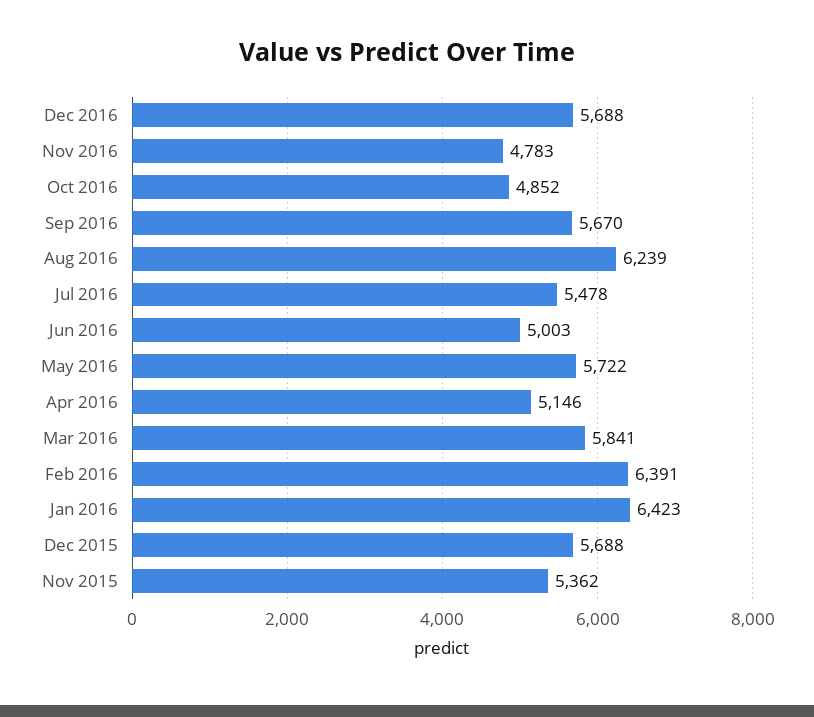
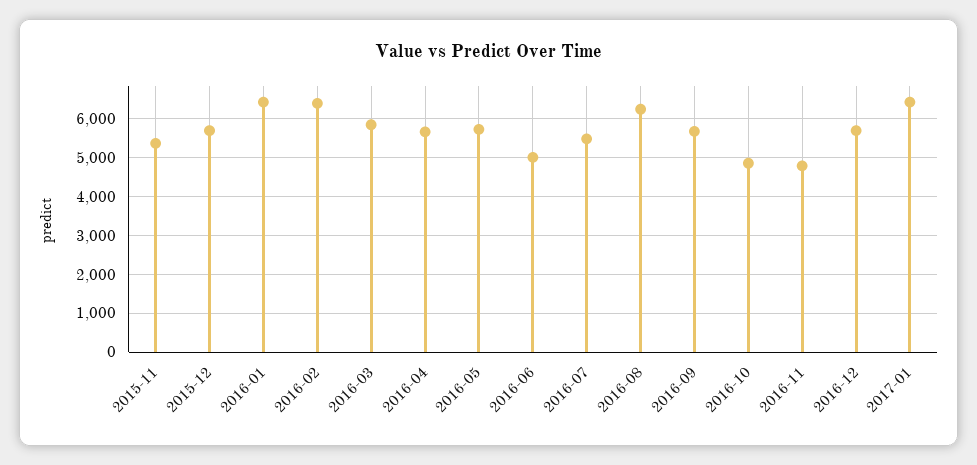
Apr 2016: 5146 -> 5600
2017-01: none -> 6400

